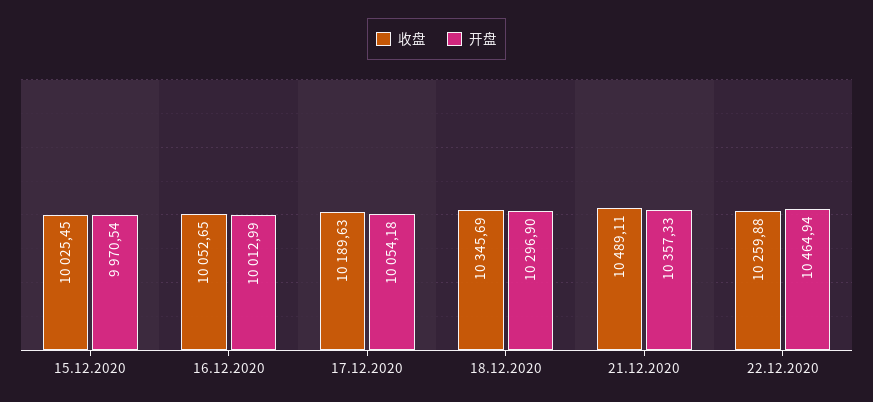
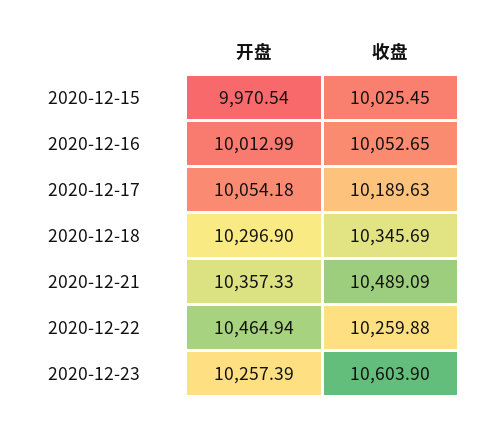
收盘, 21.12.2020: 10489.11 -> 10489.09
开盘, 2020-12-23: none -> 10257.39
收盘, 2020-12-23: none -> 10603.9

